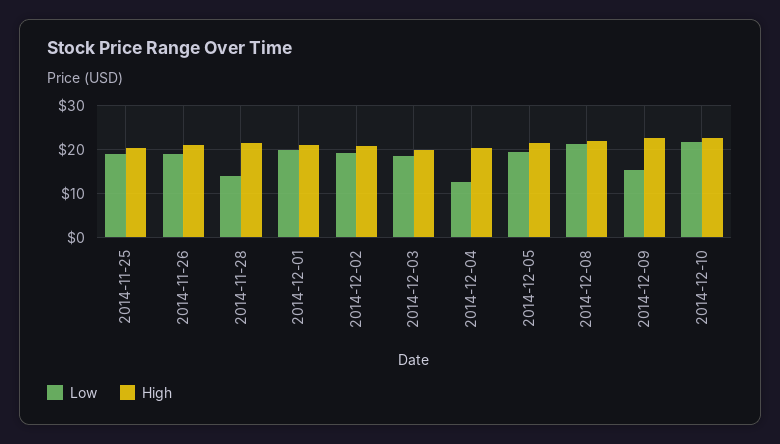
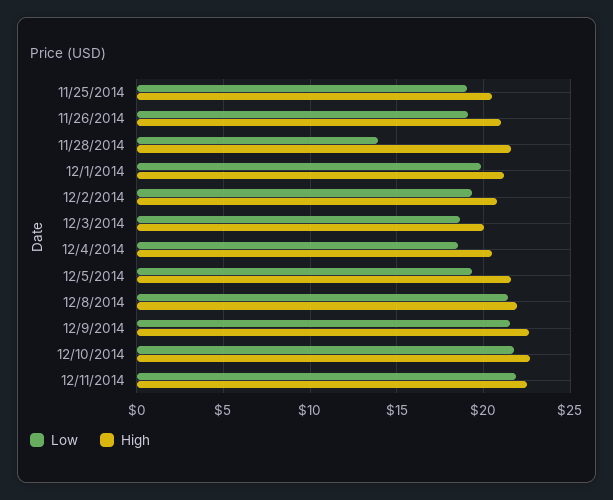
Low, 2014-12-04: 12 -> 18.5
Low, 2014-12-09: 16 -> 21.5
Low, 12/11/2014: none -> 22
High, 12/11/2014: none -> 22.5

